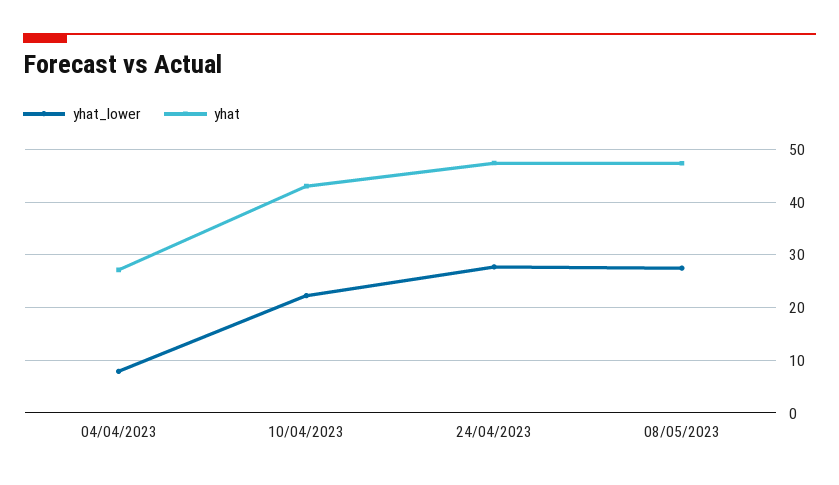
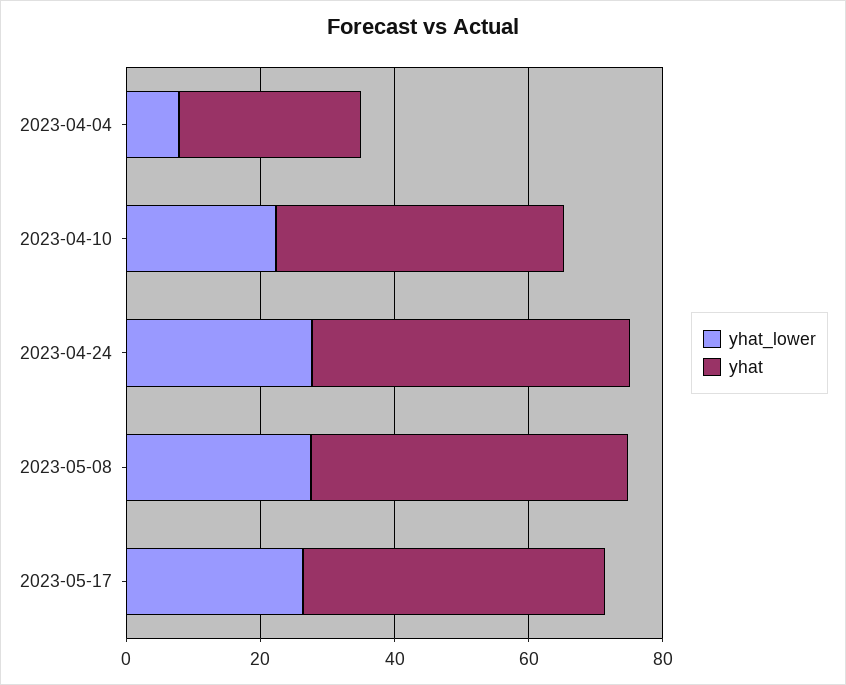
yhat_lower, 2023-05-17: none -> 25
yhat, 2023-05-17: none -> 45

